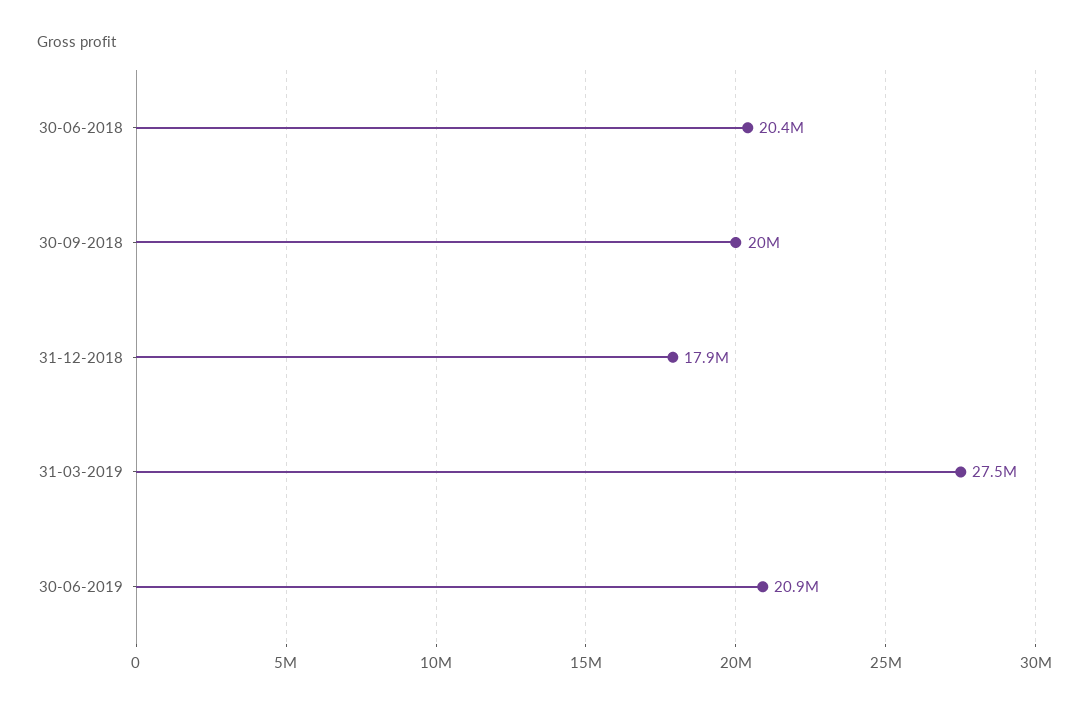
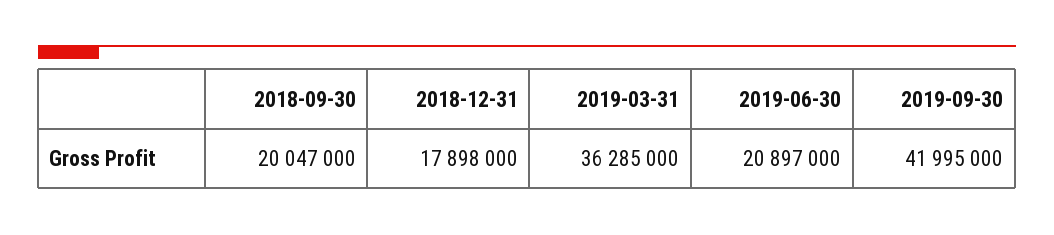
30-06-2018: 20400000 -> none
31-03-2019: 27500000 -> 36285000
2019-09-30: none -> 41995000

